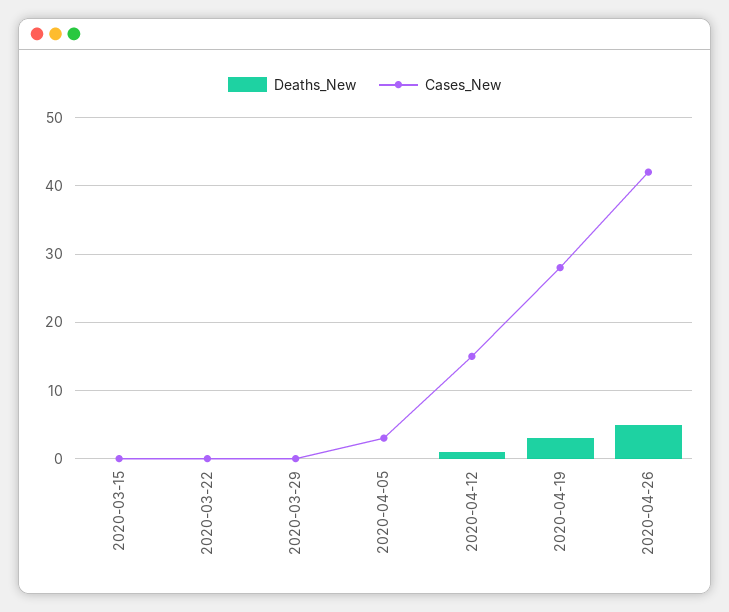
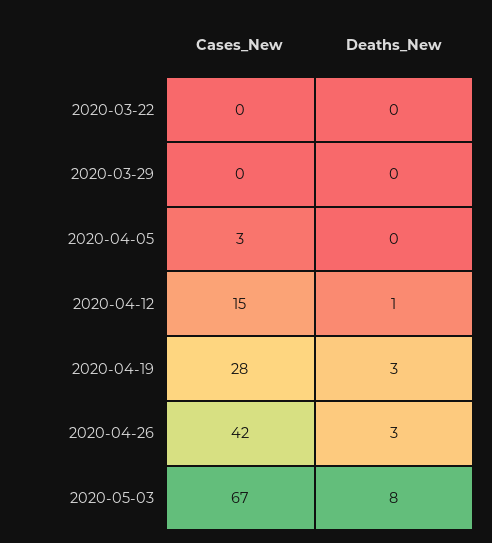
Deaths_New, 2020-03-15: 0 -> none
Cases_New, 2020-03-15: 0 -> none
Deaths_New, 2020-04-26: 5 -> 3
Cases_New, 2020-05-03: none -> 67
Deaths_New, 2020-05-03: none -> 8

